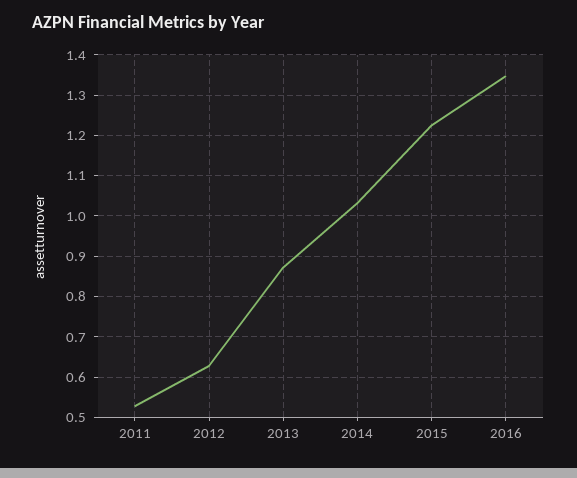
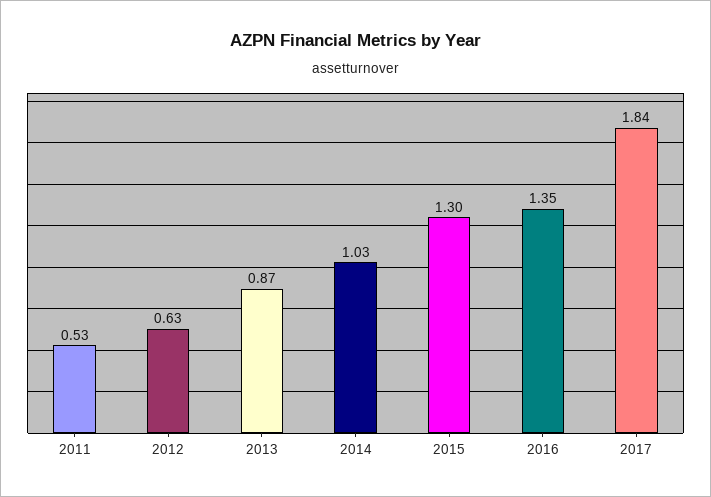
2015: 1.22 -> 1.3
2017: none -> 1.84

